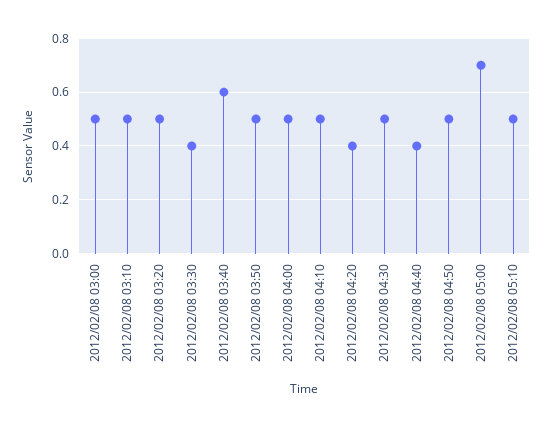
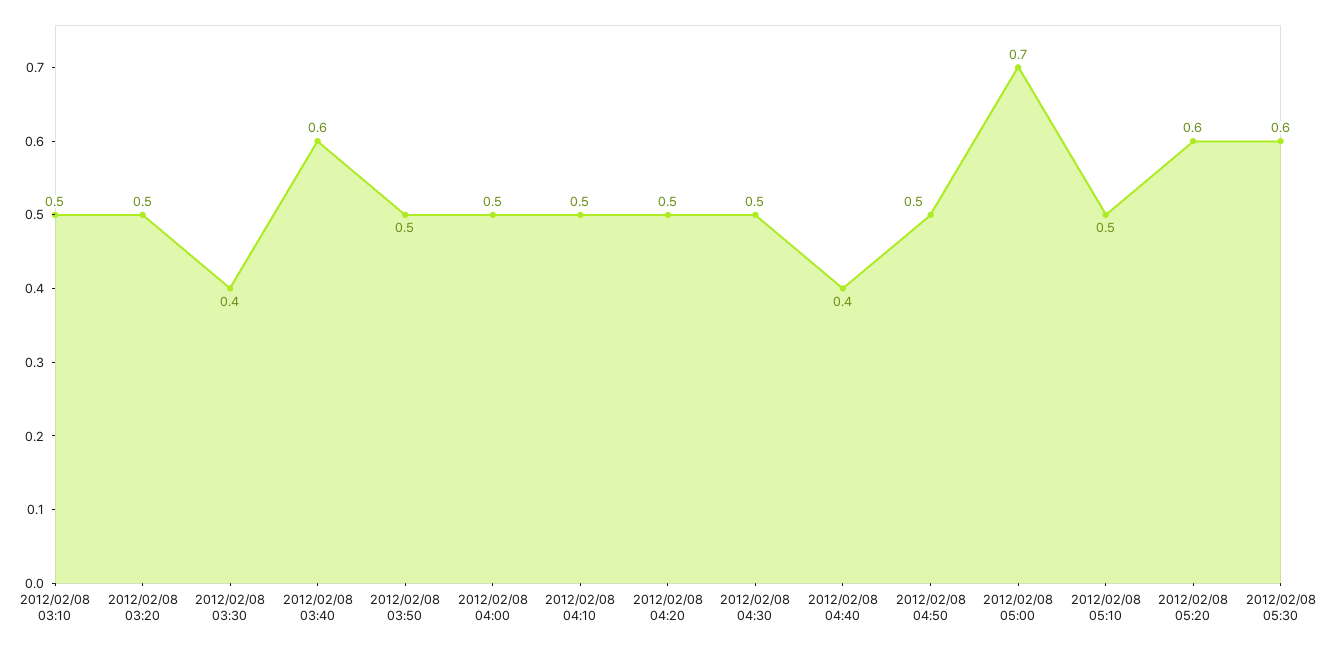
2012/02/08 03:00: 0.5 -> none
2012/02/08 04:20: 0.4 -> 0.5
2012/02/08 05:20: none -> 0.6
2012/02/08 05:30: none -> 0.6

